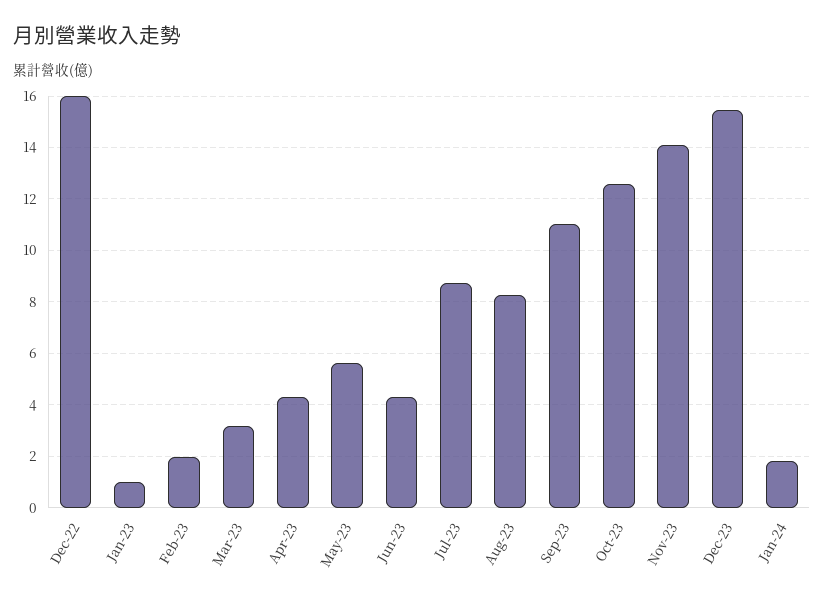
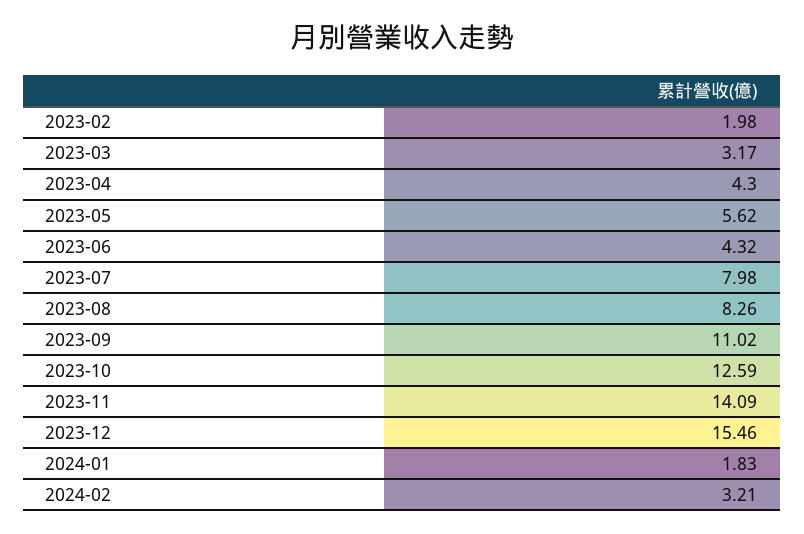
Dec-22: 16 -> none
Jan-23: 1 -> none
Jul-23: 8.75 -> 7.98
2024-02: none -> 3.21

